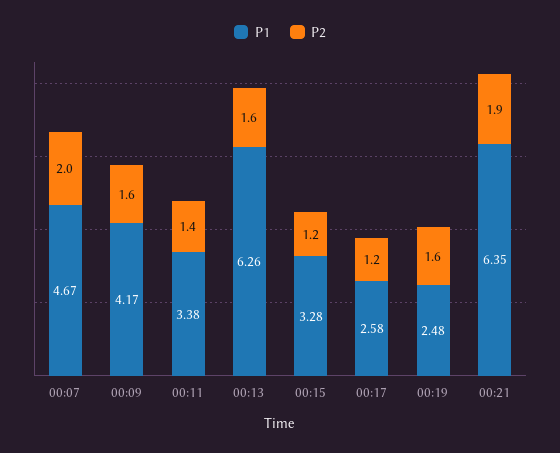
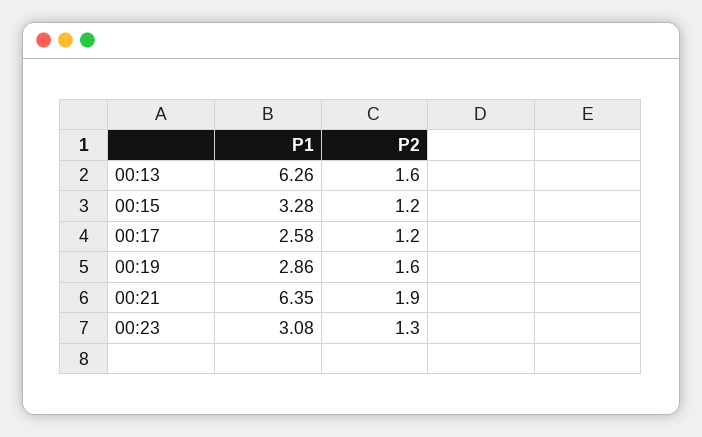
P1, 00:07: 4.67 -> none
P2, 00:07: 2 -> none
P1, 00:09: 4.17 -> none
P2, 00:09: 1.6 -> none
P1, 00:11: 3.38 -> none
P2, 00:11: 1.4 -> none
P1, 00:19: 2.48 -> 2.86
P1, 00:23: none -> 3.08
P2, 00:23: none -> 1.3

